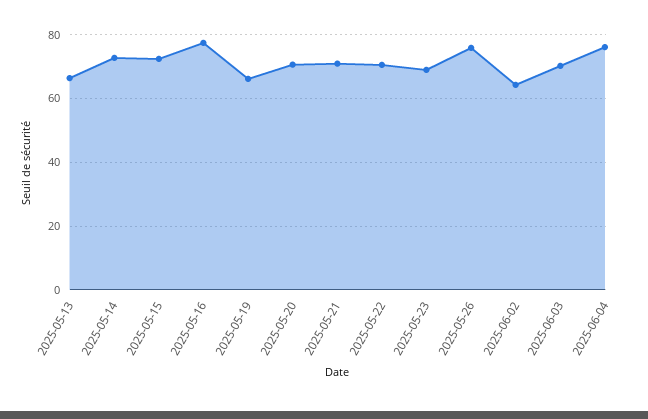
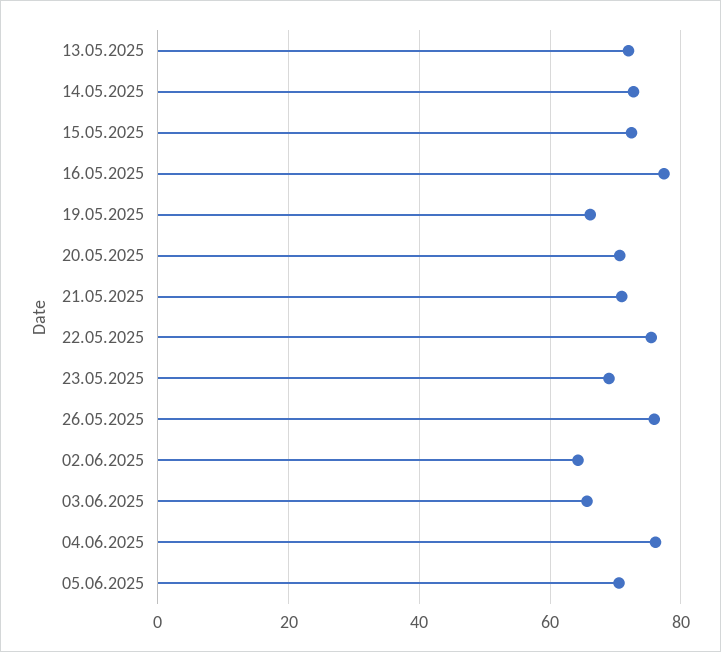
2025-05-13: 66 -> 72
2025-05-22: 70 -> 76
2025-06-03: 70 -> 66
05.06.2025: none -> 70

